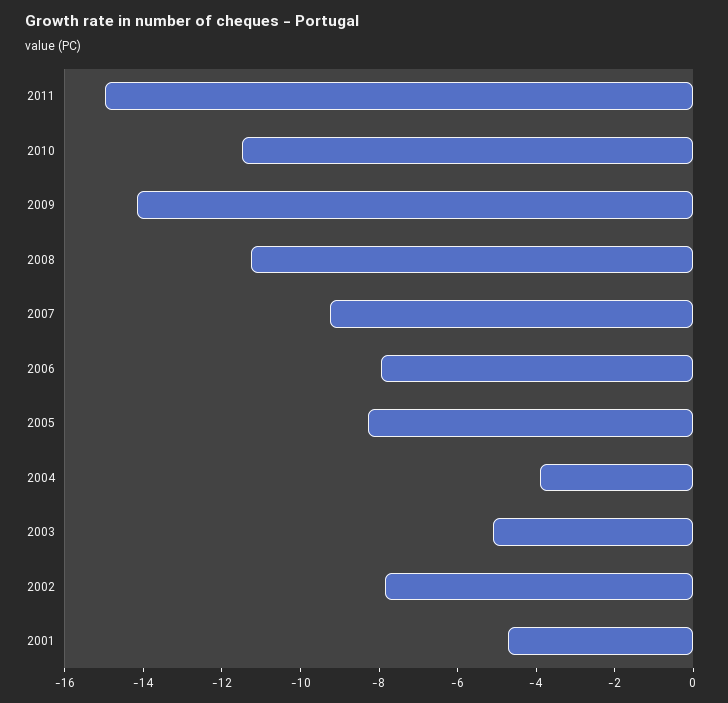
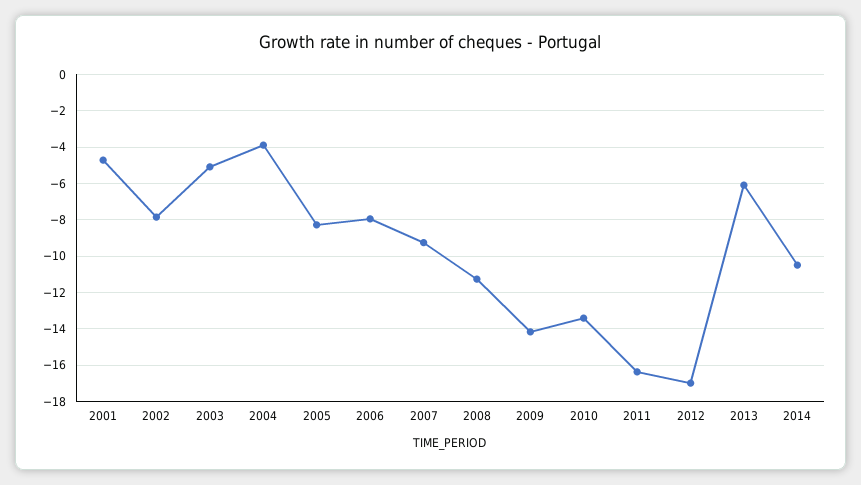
2011: -15 -> -16.5
2010: -11.5 -> -13.5
2012: none -> -17
2013: none -> -6
2014: none -> -10.5

